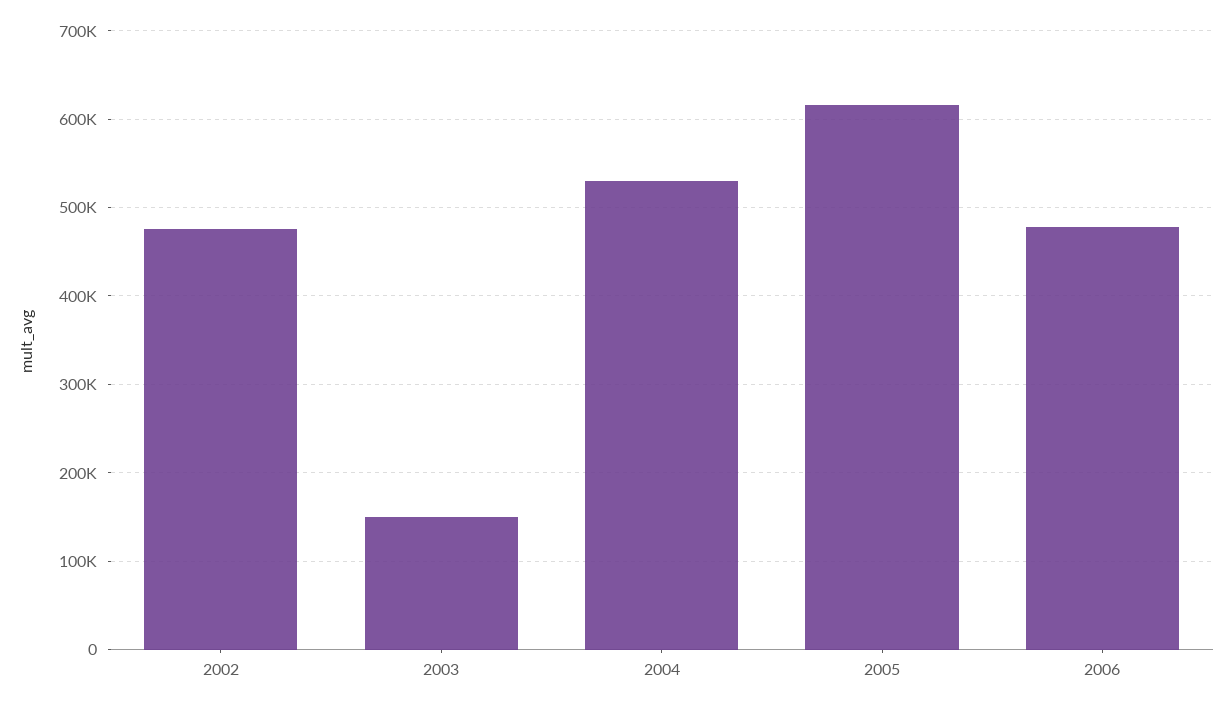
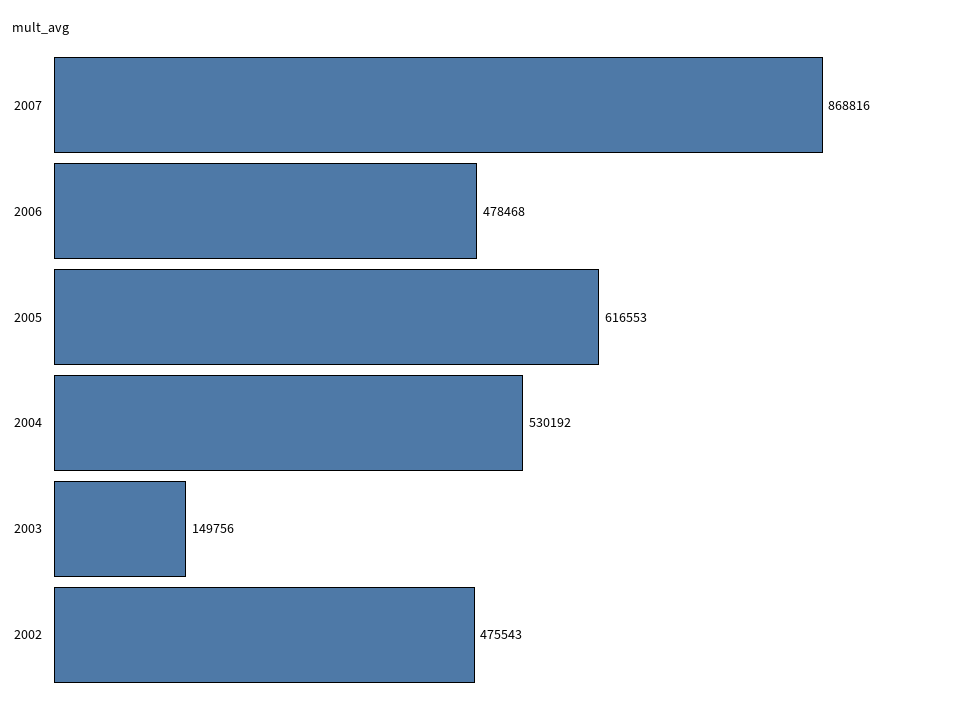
2007: none -> 868816

